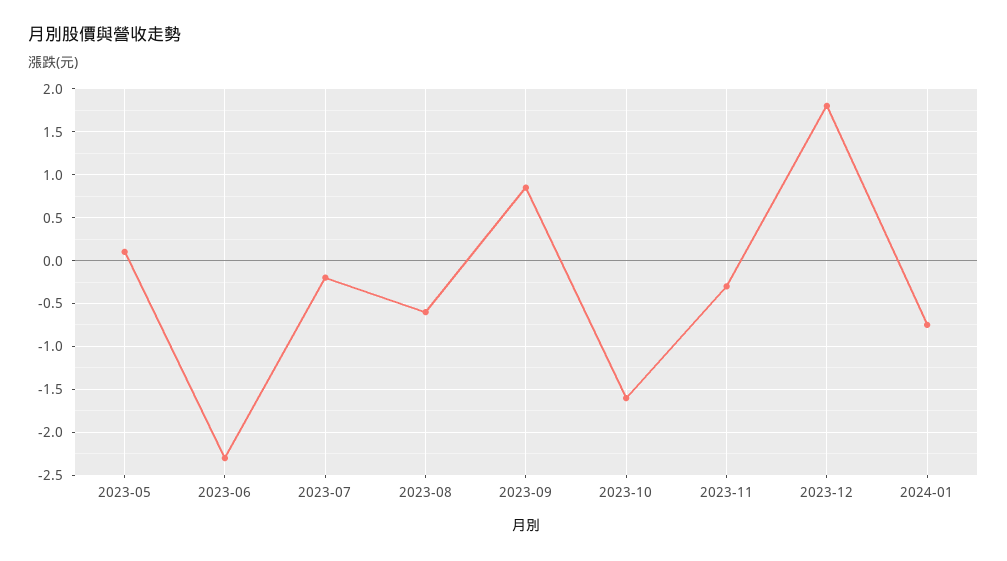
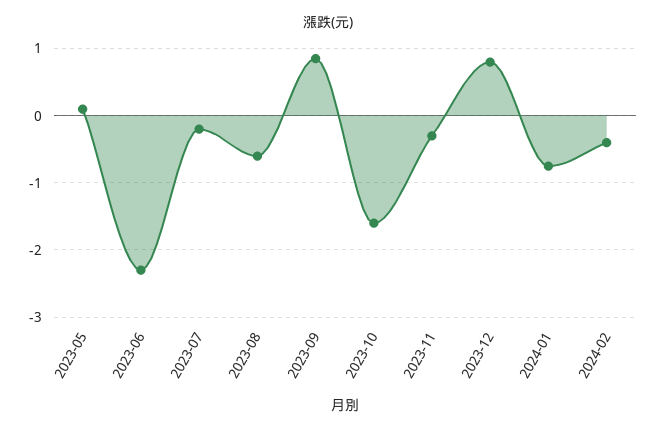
2023-12: 1.8 -> 0.8
2024-02: none -> -0.4

